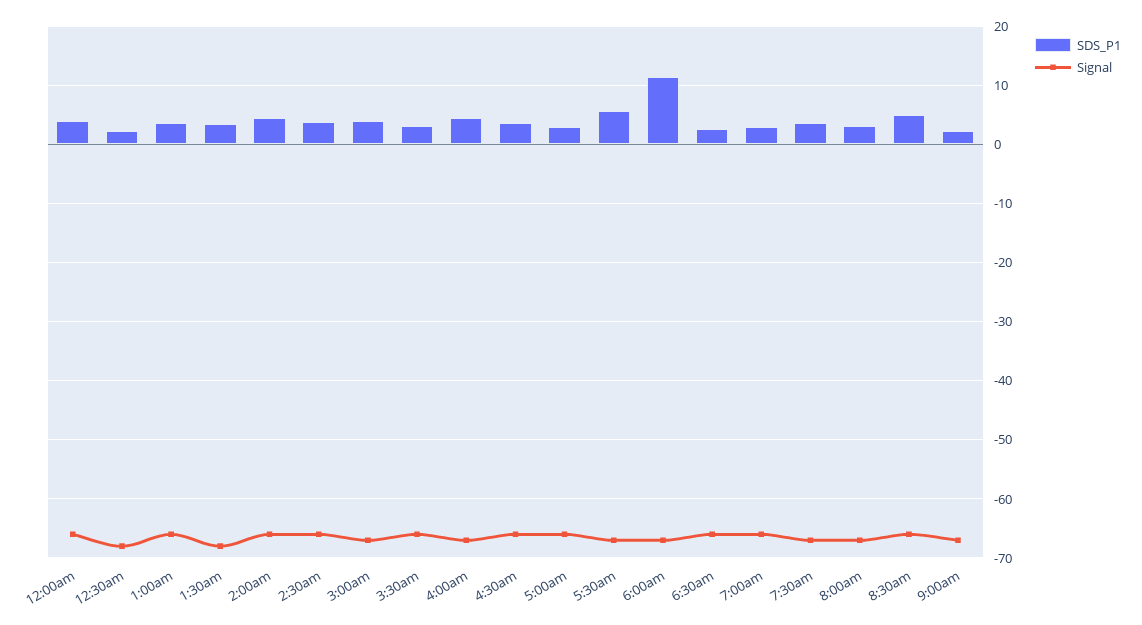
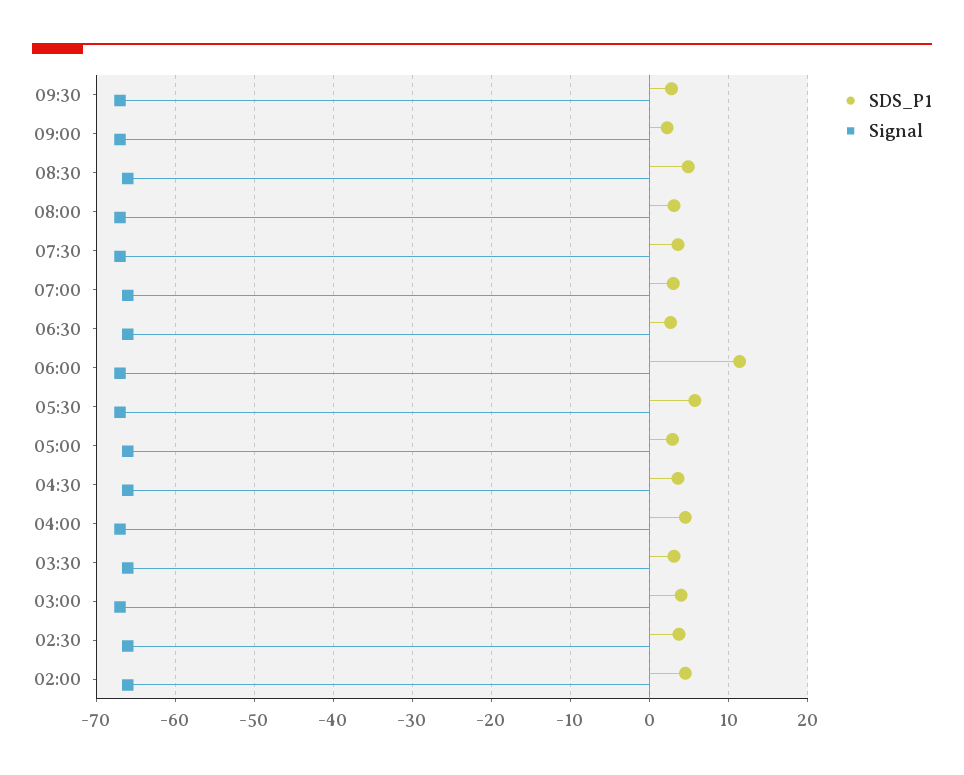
SDS_P1, 12:00am: 4 -> none
Signal, 12:00am: -66 -> none
SDS_P1, 12:30am: 2 -> none
Signal, 12:30am: -68 -> none
SDS_P1, 1:00am: 4 -> none
Signal, 1:00am: -66 -> none
SDS_P1, 1:30am: 4 -> none
Signal, 1:30am: -68 -> none
SDS_P1, 09:30: none -> 3
Signal, 09:30: none -> -67

